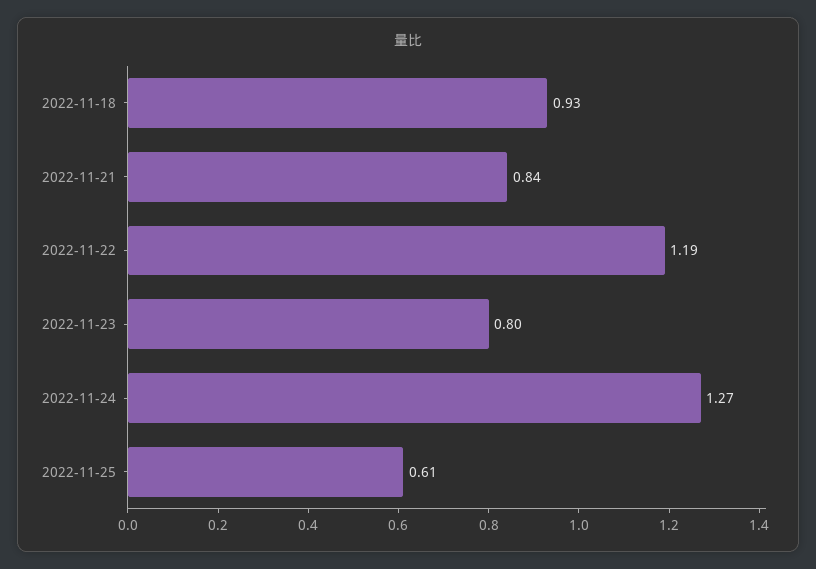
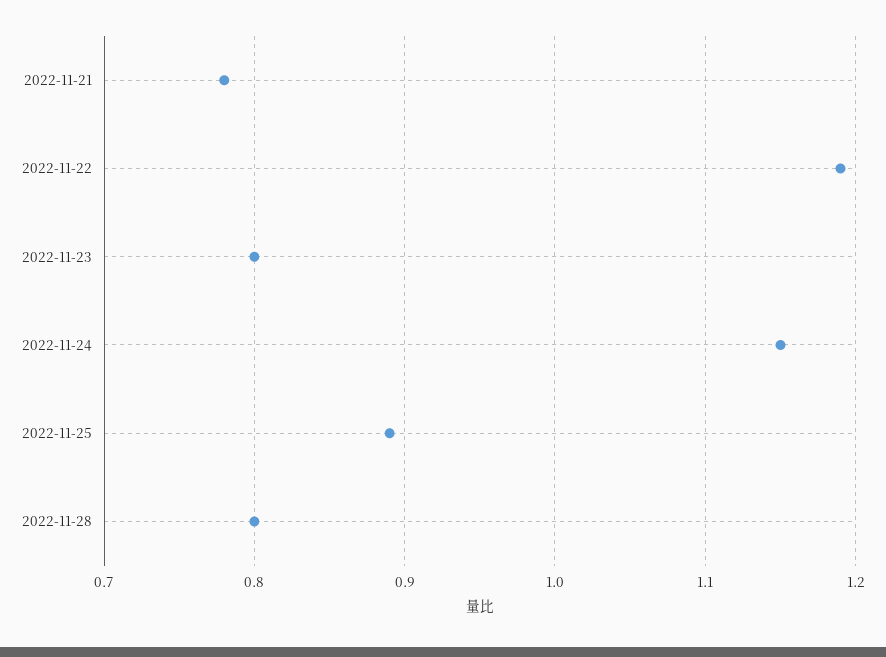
2022-11-18: 0.93 -> none
2022-11-21: 0.84 -> 0.78
2022-11-24: 1.27 -> 1.15
2022-11-25: 0.61 -> 0.89
2022-11-28: none -> 0.8

